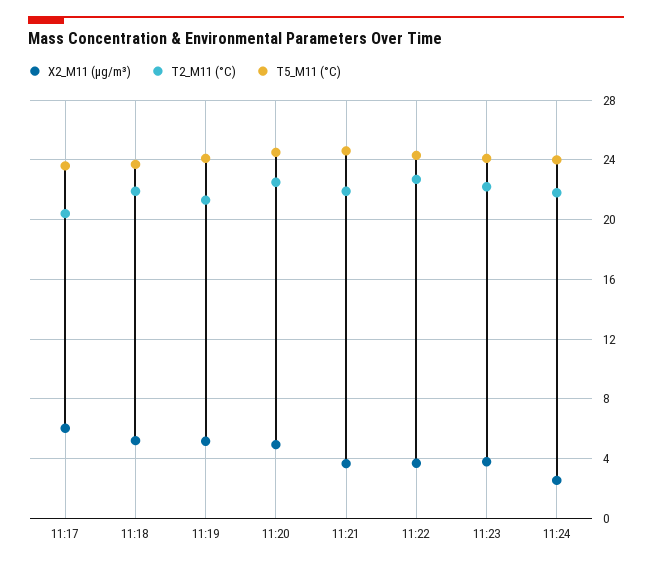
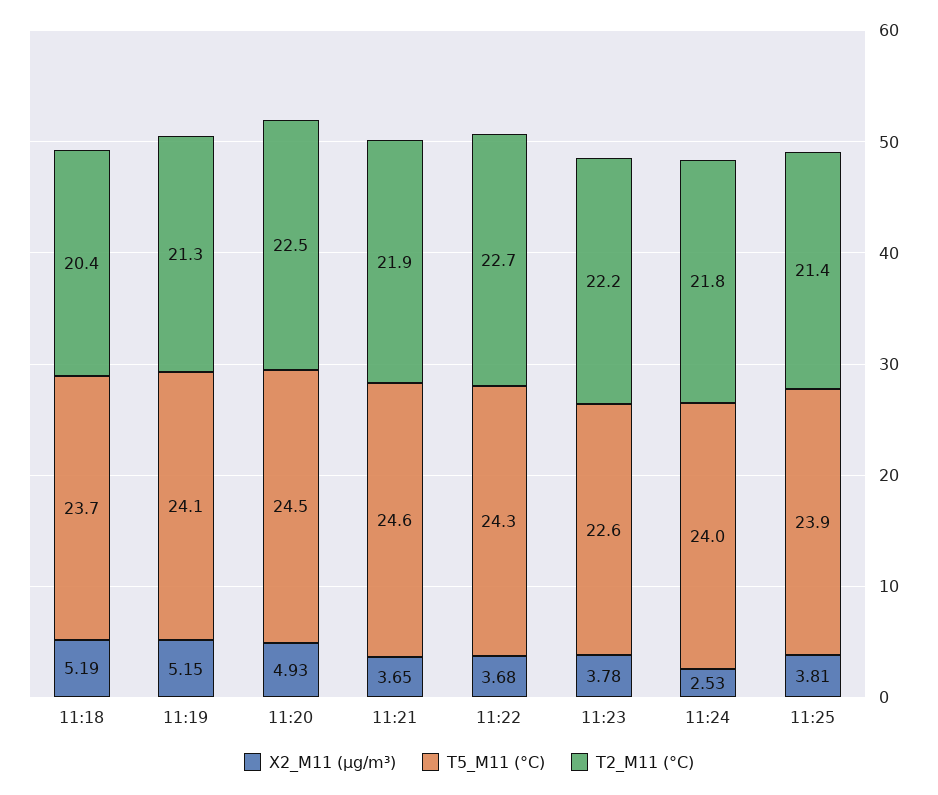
X2_M11 (μg/m³), 11:17: 6 -> none
T2_M11 (°C), 11:17: 20.5 -> none
T5_M11 (°C), 11:17: 23.5 -> none
T2_M11 (°C), 11:18: 22 -> 20.4
T5_M11 (°C), 11:23: 24 -> 22.6
X2_M11 (μg/m³), 11:25: none -> 3.81
T5_M11 (°C), 11:25: none -> 23.9
T2_M11 (°C), 11:25: none -> 21.4

